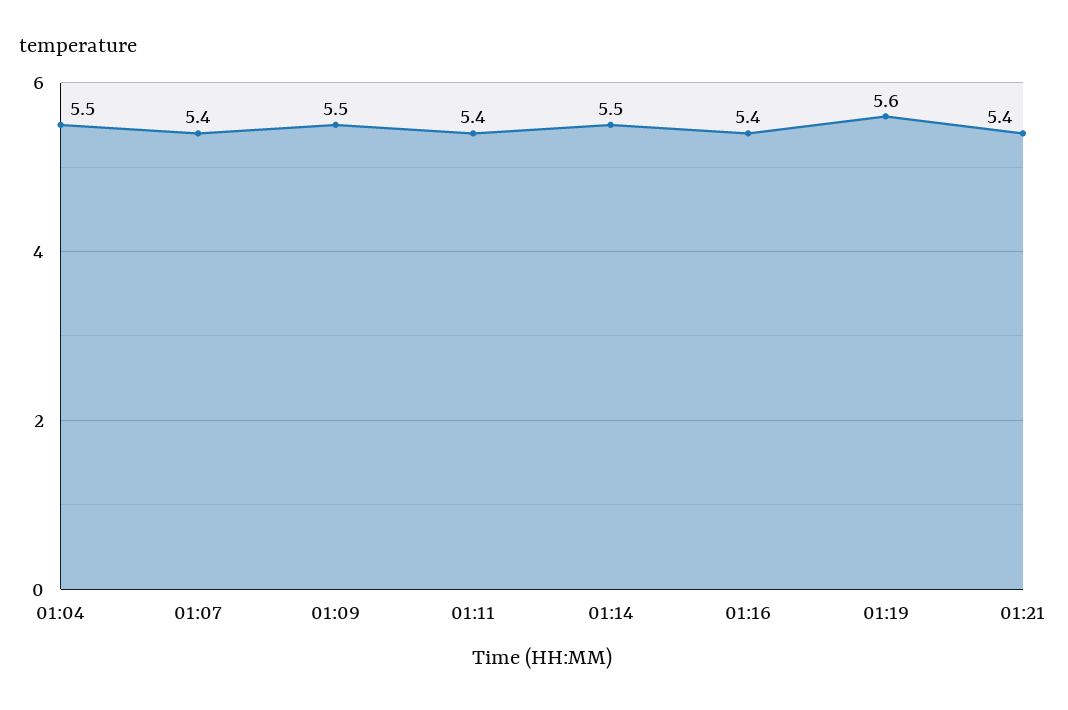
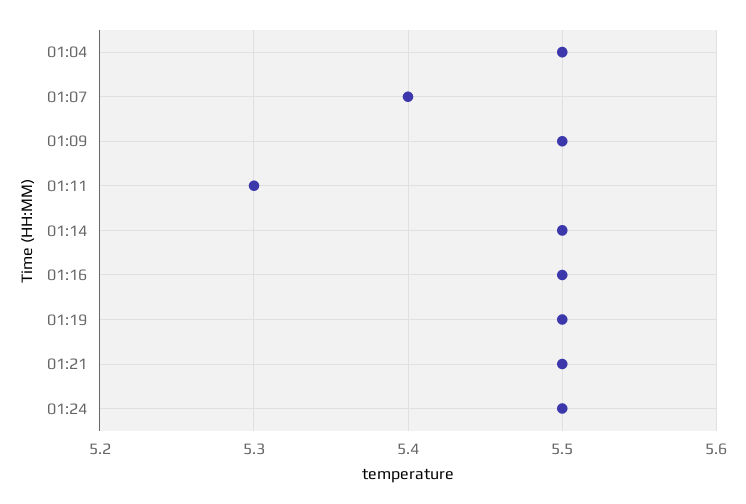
01:11: 5.4 -> 5.3
01:16: 5.4 -> 5.5
01:19: 5.6 -> 5.5
01:21: 5.4 -> 5.5
01:24: none -> 5.5

